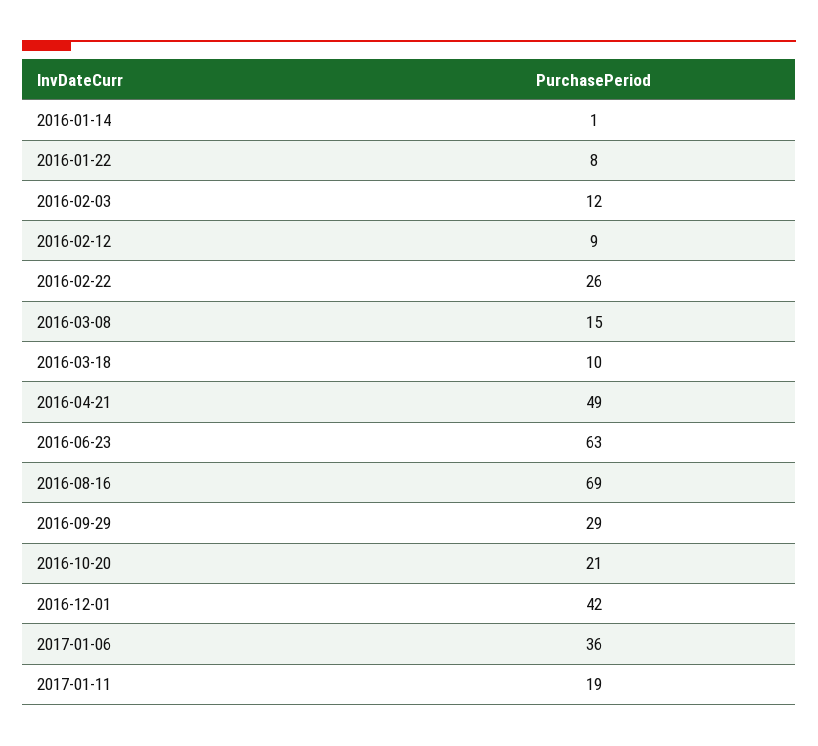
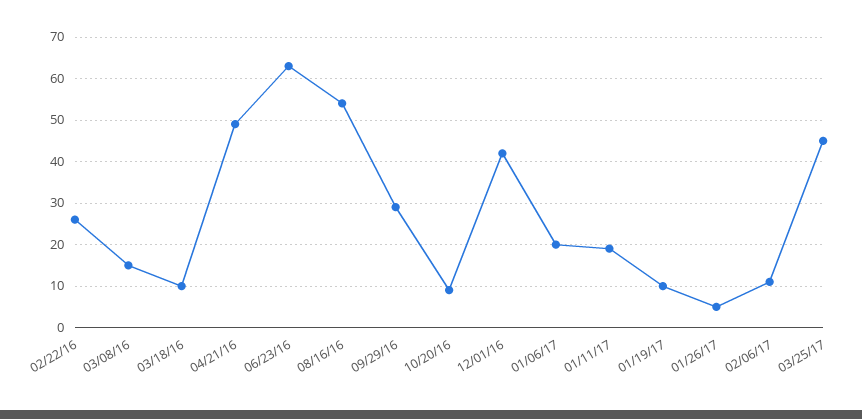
2016-01-14: 1 -> none
2016-01-22: 8 -> none
2016-02-03: 12 -> none
2016-02-12: 9 -> none
2016-08-16: 69 -> 55
2016-10-20: 21 -> 10
2017-01-06: 36 -> 20
01/19/17: none -> 10
01/26/17: none -> 5
02/06/17: none -> 10
03/25/17: none -> 45

